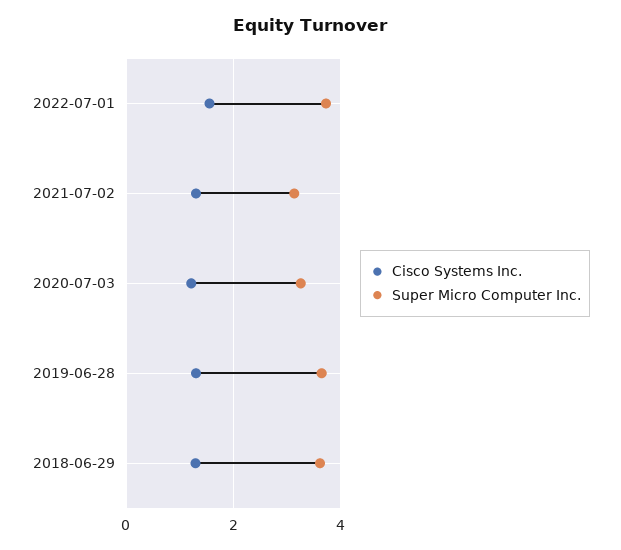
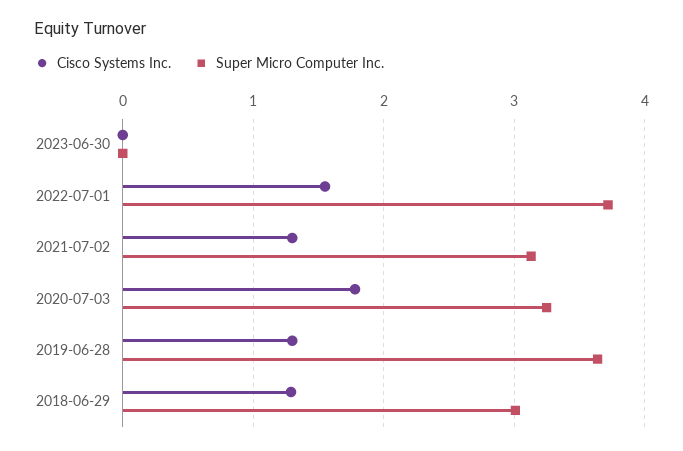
Cisco Systems Inc., 2020-07-03: 1.2 -> 1.8
Super Micro Computer Inc., 2018-06-29: 3.6 -> 3
Cisco Systems Inc., 2023-06-30: none -> 0
Super Micro Computer Inc., 2023-06-30: none -> 0

